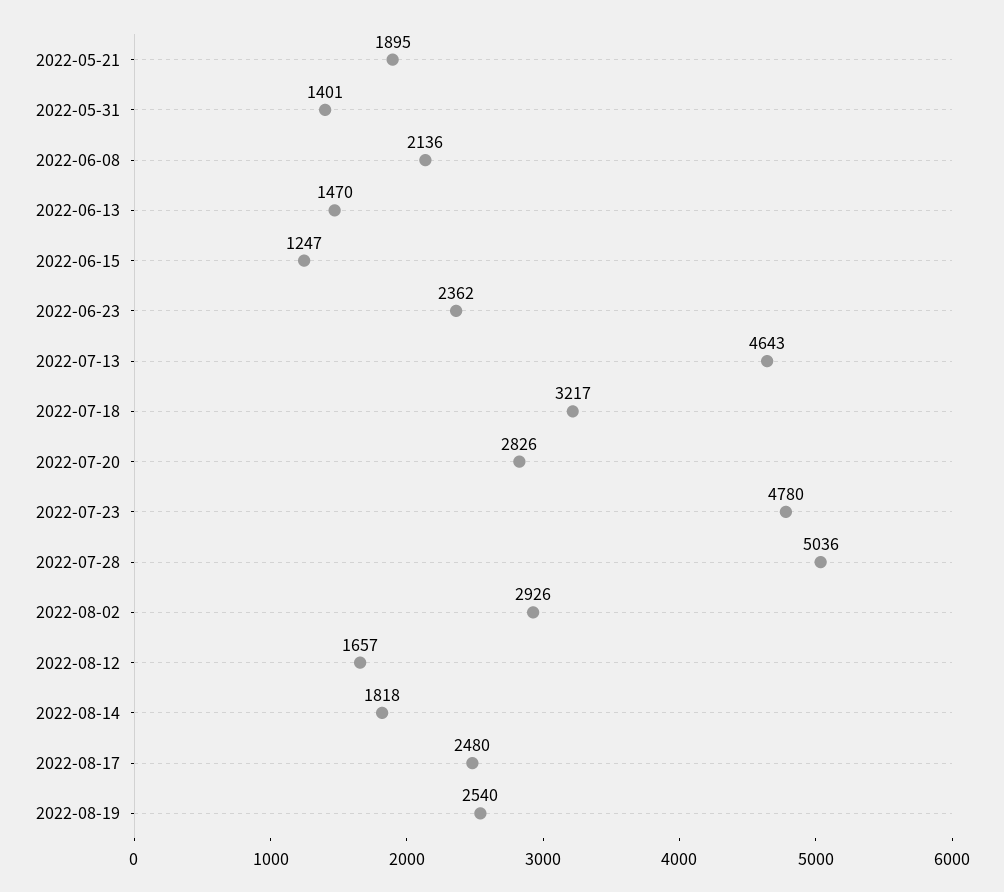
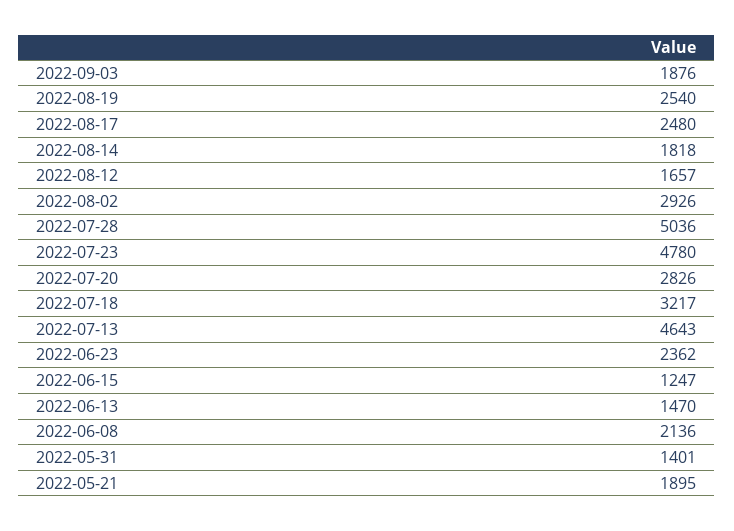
2022-09-03: none -> 1876

